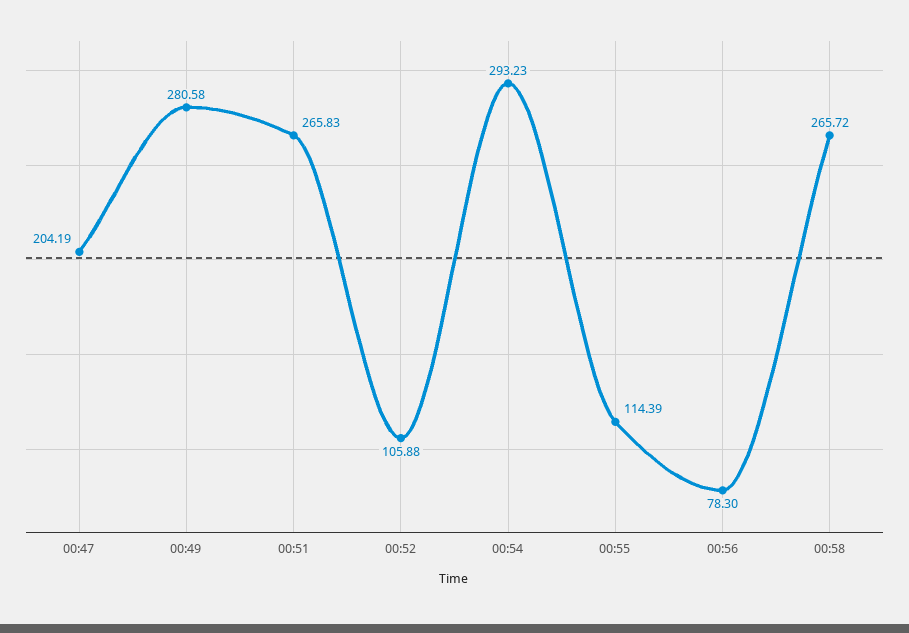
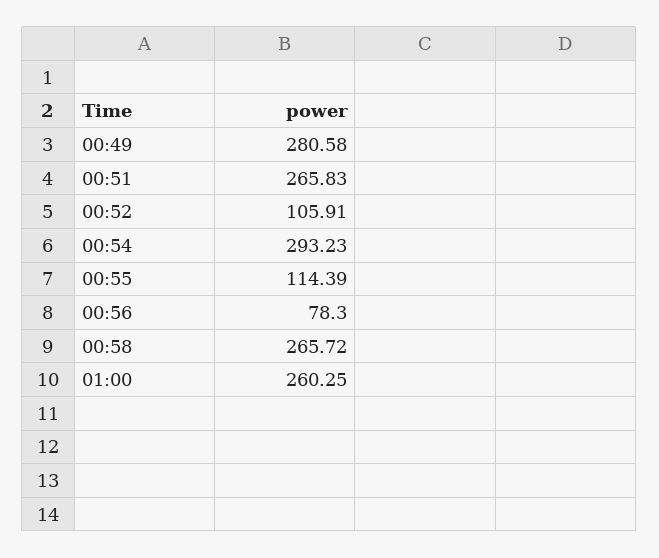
00:47: 204.19 -> none
00:52: 105.88 -> 105.91
01:00: none -> 260.25

